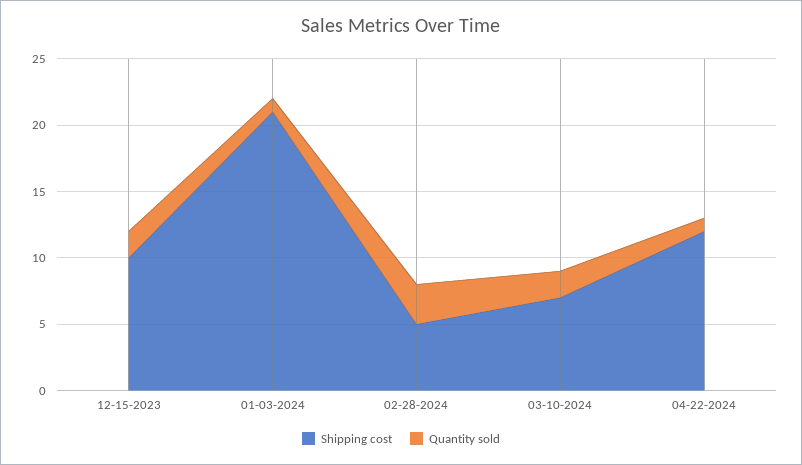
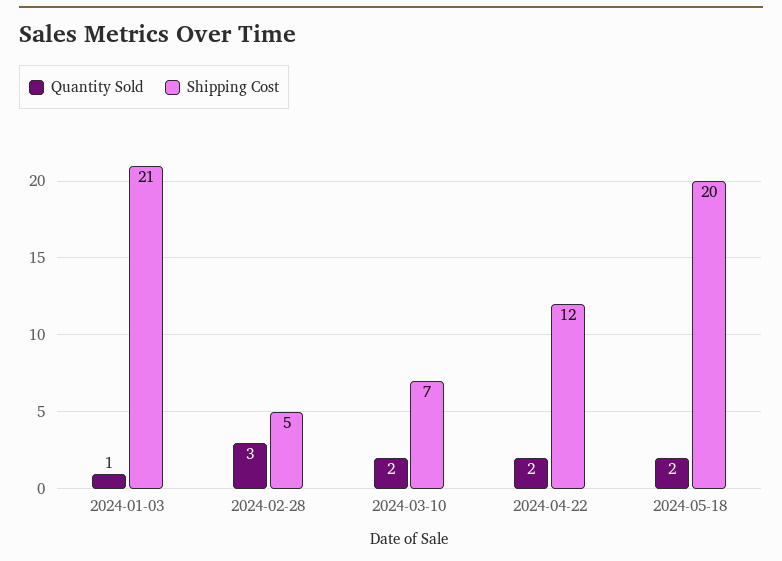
Shipping cost, 12-15-2023: 10 -> none
Quantity sold, 12-15-2023: 2 -> none
Quantity sold, 04-22-2024: 1 -> 2
Quantity sold, 2024-05-18: none -> 2
Shipping cost, 2024-05-18: none -> 20

